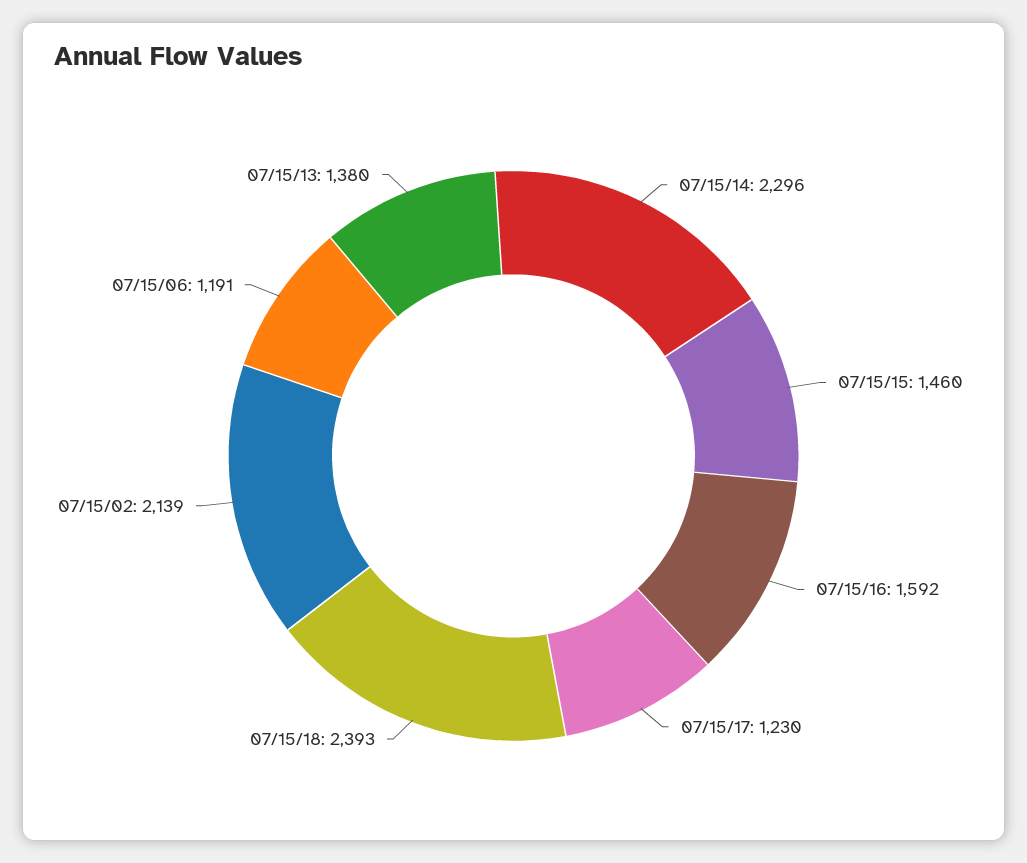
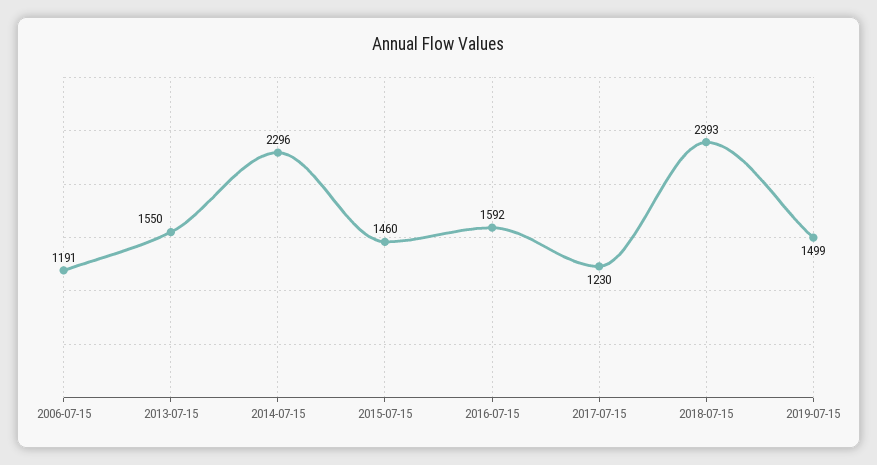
07/15/02: 2139 -> none
07/15/13: 1380 -> 1550
2019-07-15: none -> 1499

